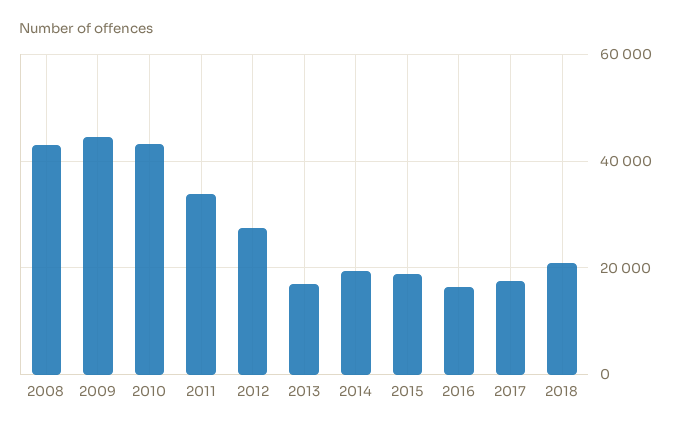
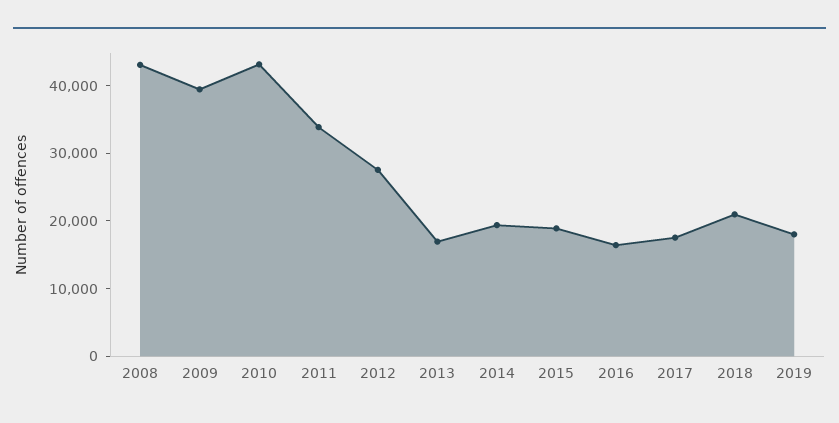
2009: 44000 -> 40000
2019: none -> 18000

